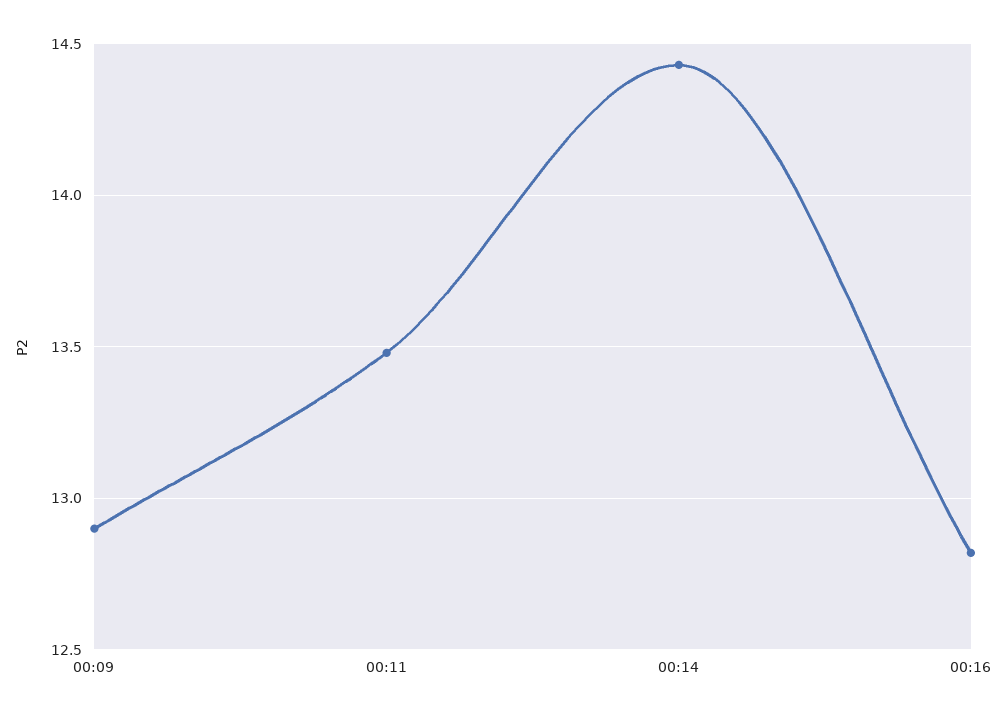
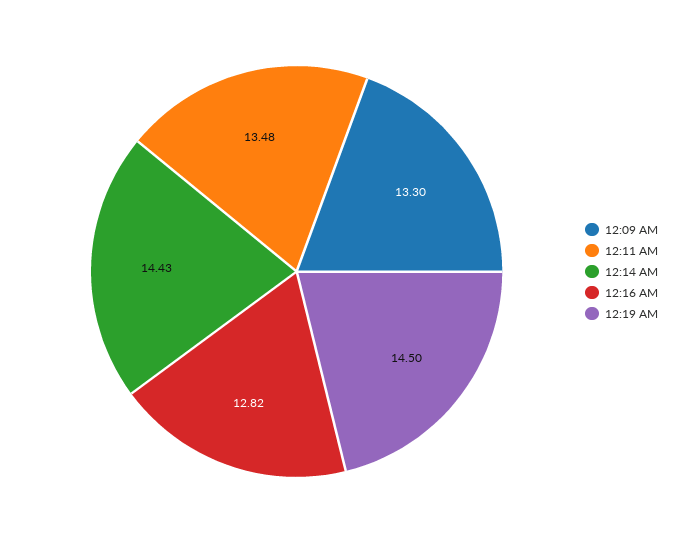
00:09: 12.9 -> 13.3
12:19 AM: none -> 14.5

